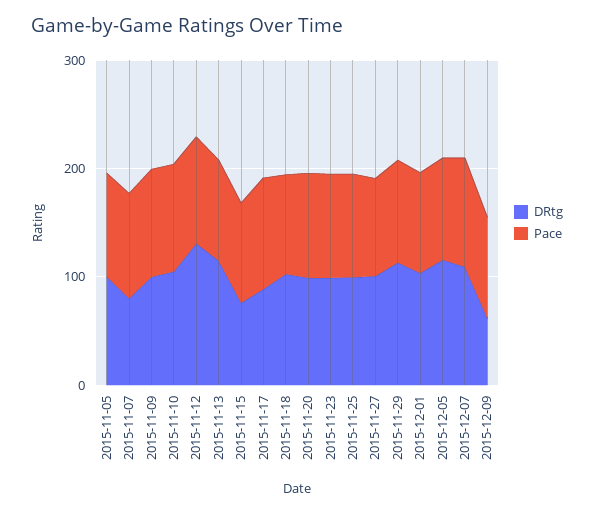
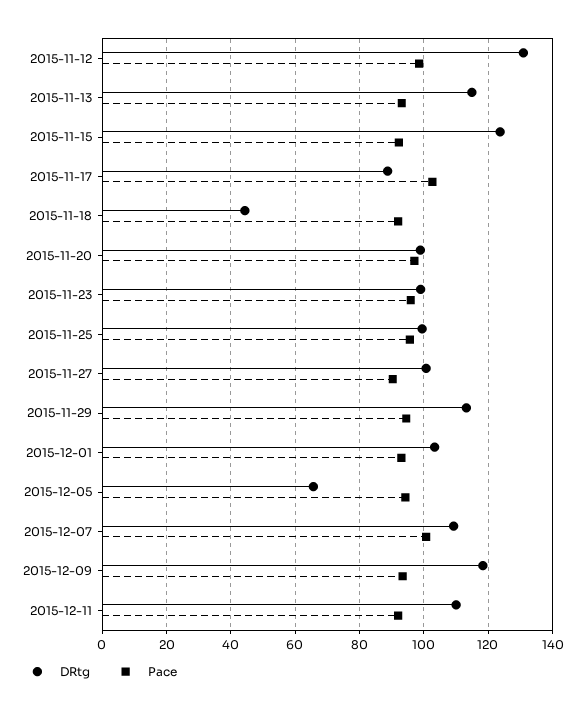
DRtg, 2015-11-05: 100 -> none
Pace, 2015-11-05: 100 -> none
DRtg, 2015-11-07: 80 -> none
Pace, 2015-11-07: 100 -> none
DRtg, 2015-11-09: 100 -> none
Pace, 2015-11-09: 100 -> none
DRtg, 2015-11-10: 100 -> none
Pace, 2015-11-10: 100 -> none
DRtg, 2015-11-15: 80 -> 124
DRtg, 2015-11-18: 100 -> 44
DRtg, 2015-12-05: 120 -> 66
DRtg, 2015-12-09: 60 -> 118
DRtg, 2015-12-11: none -> 110
Pace, 2015-12-11: none -> 92

